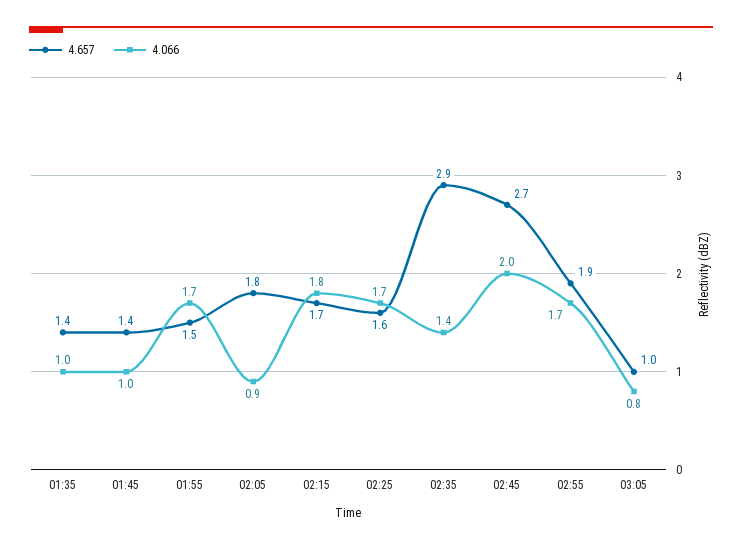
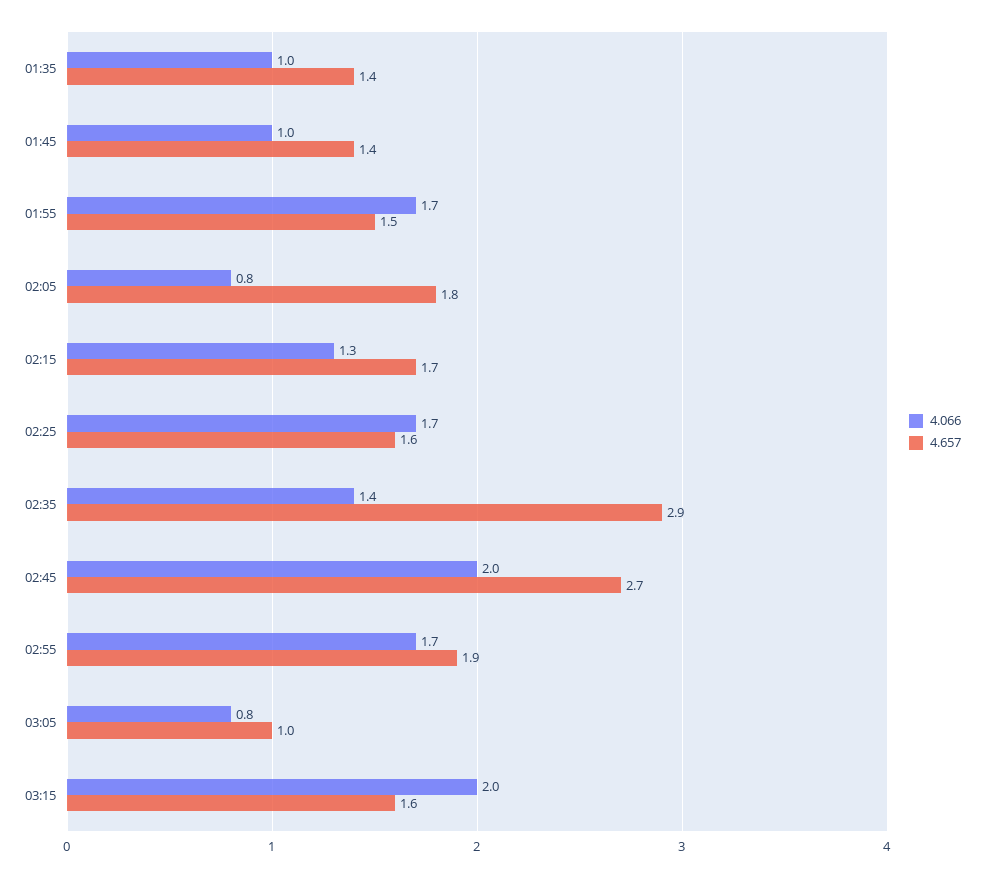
4.066, 02:05: 0.9 -> 0.8
4.066, 02:15: 1.8 -> 1.3
4.066, 03:15: none -> 2
4.657, 03:15: none -> 1.6

